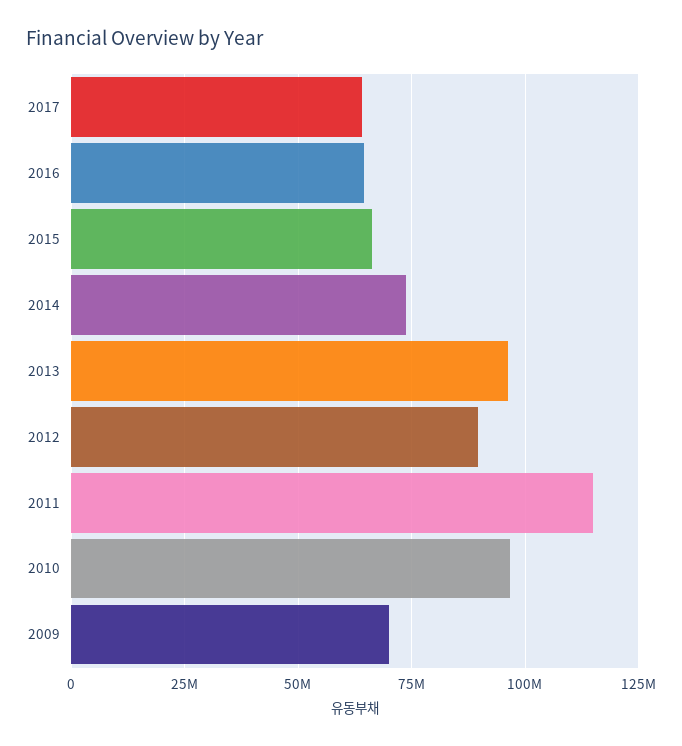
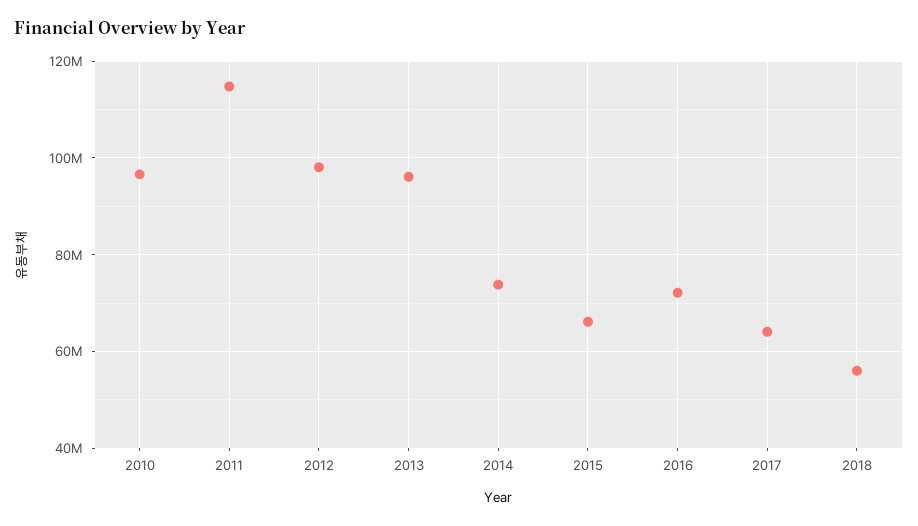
2016: 65000000 -> 72000000
2012: 90000000 -> 98000000
2009: 70000000 -> none
2018: none -> 56000000

